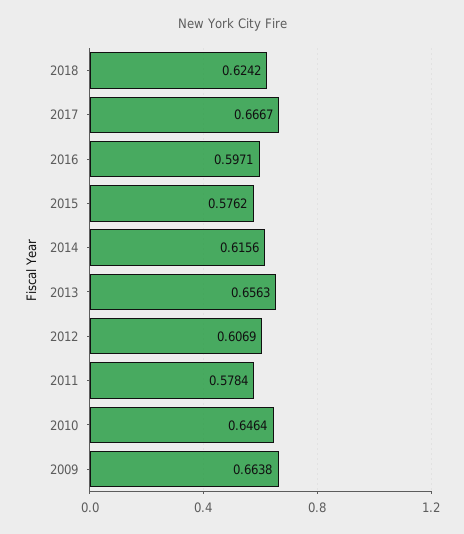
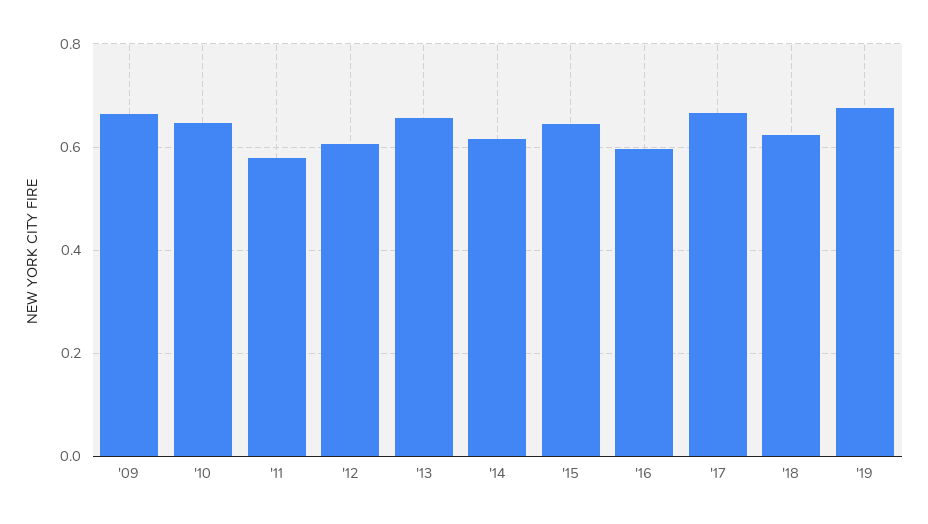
2015: 0.5762 -> 0.64
'19: none -> 0.68

